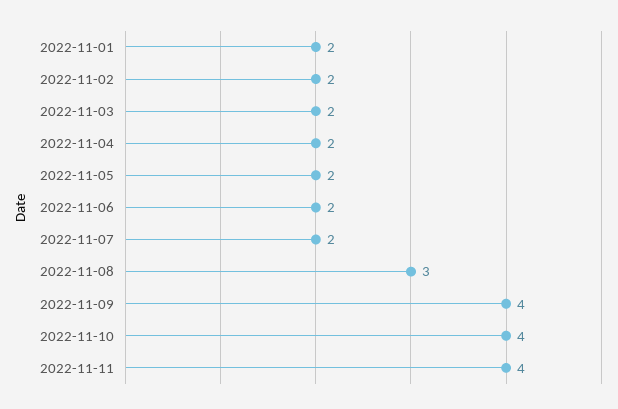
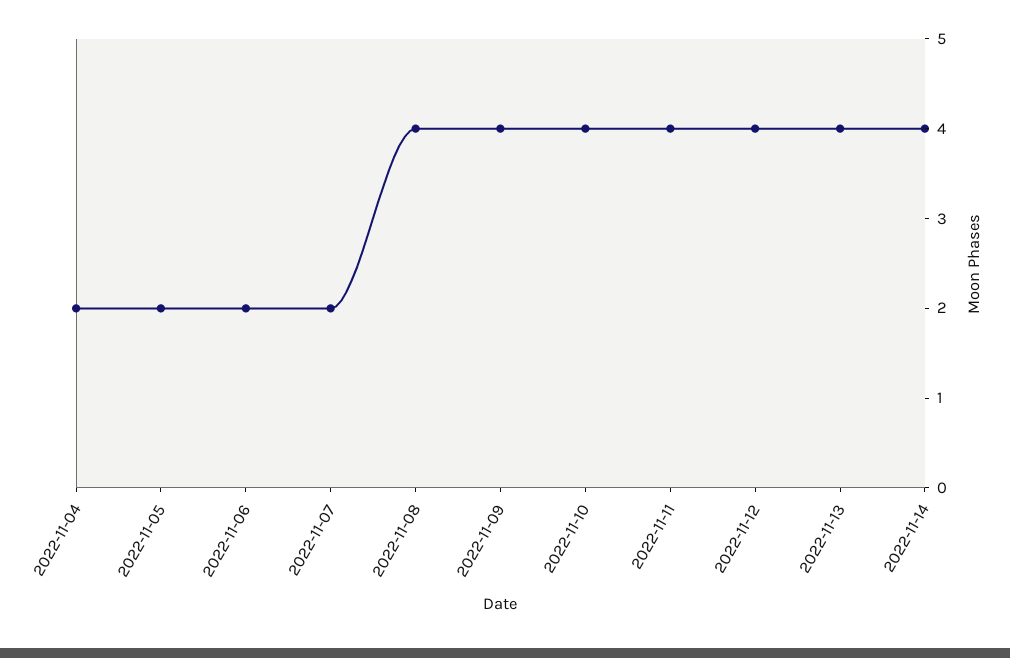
2022-11-01: 2 -> none
2022-11-02: 2 -> none
2022-11-03: 2 -> none
2022-11-08: 3 -> 4
2022-11-12: none -> 4
2022-11-13: none -> 4
2022-11-14: none -> 4

